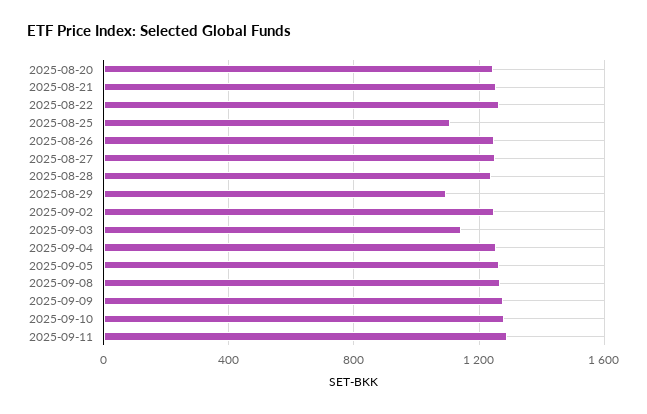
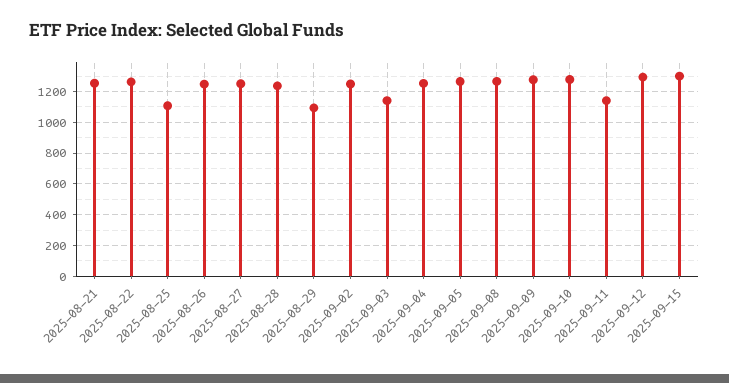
2025-08-20: 1250 -> none
2025-09-11: 1300 -> 1150
2025-09-12: none -> 1300
2025-09-15: none -> 1300

